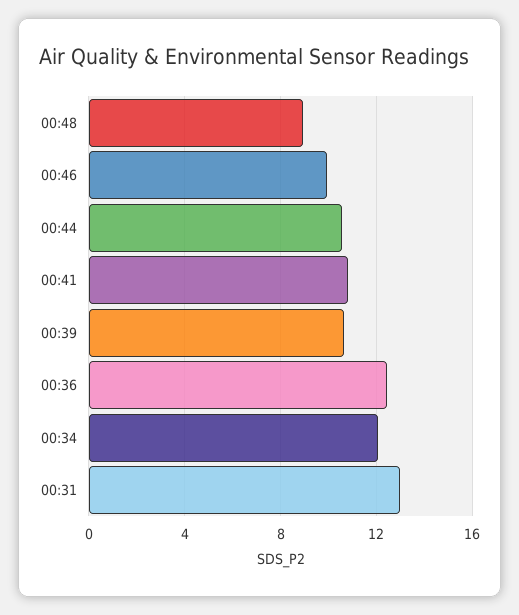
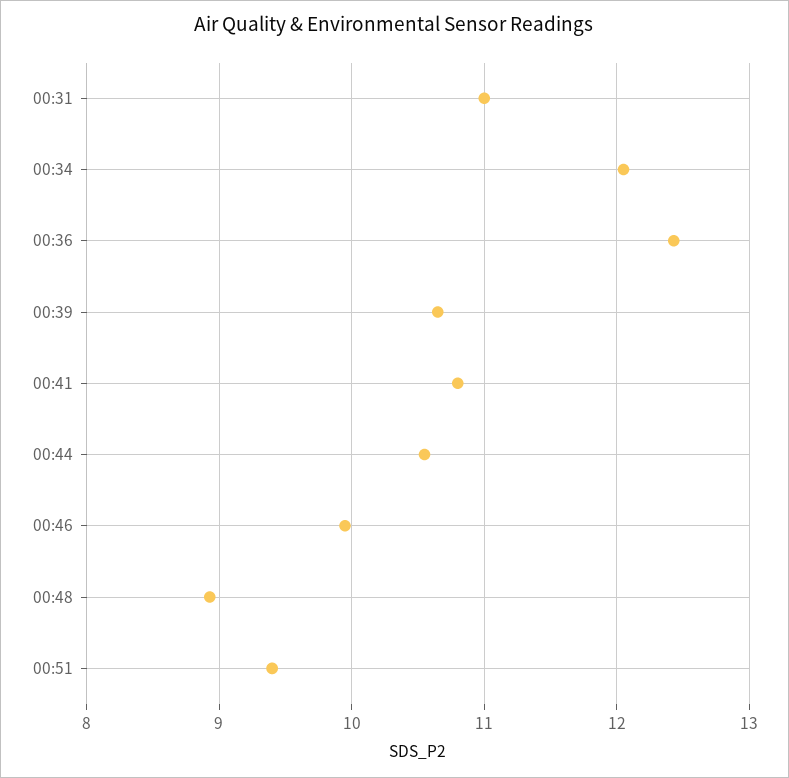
00:31: 13 -> 11
00:51: none -> 9.4

